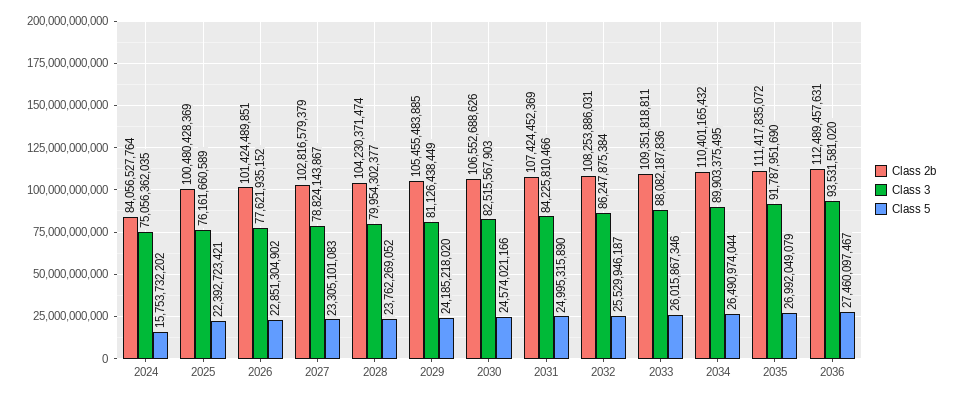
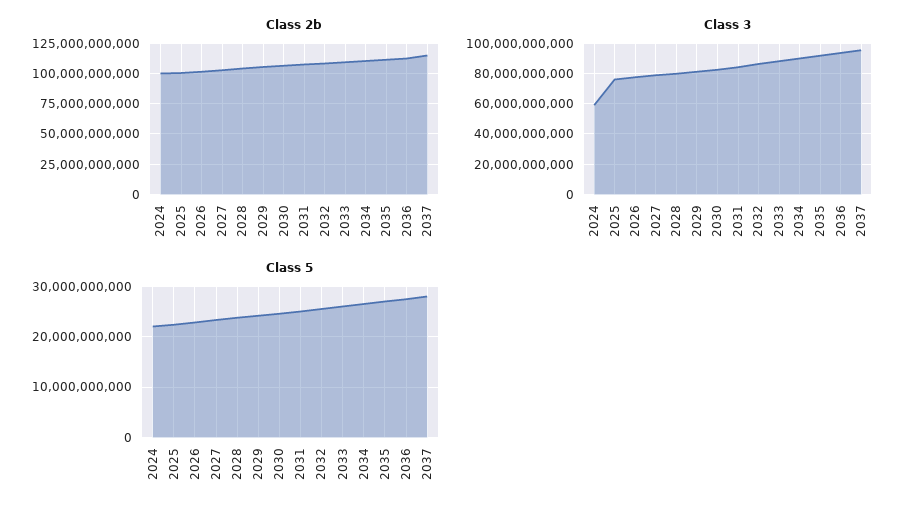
Class 2b, 2024: 84056527764 -> 100000000000
Class 3, 2024: 75056362035 -> 60000000000
Class 5, 2024: 15753732202 -> 22000000000
Class 2b, 2037: none -> 115000000000
Class 3, 2037: none -> 95000000000
Class 5, 2037: none -> 28000000000

